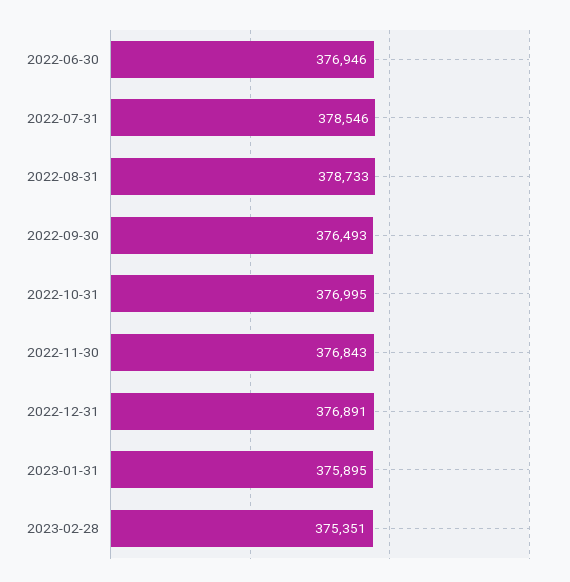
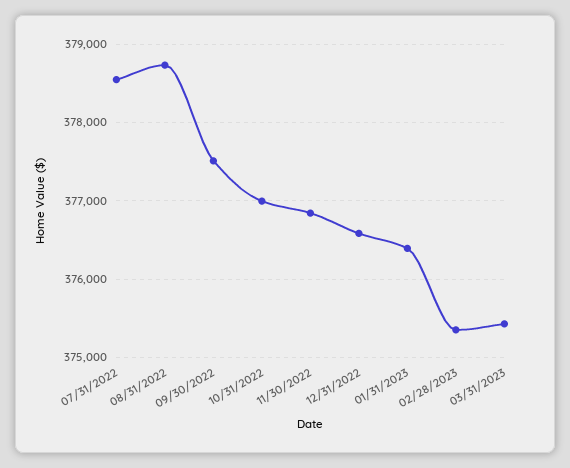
2022-06-30: 376946 -> none
2022-09-30: 376493 -> 377500
2022-12-31: 376891 -> 376600
2023-01-31: 375895 -> 376400
03/31/2023: none -> 375400

